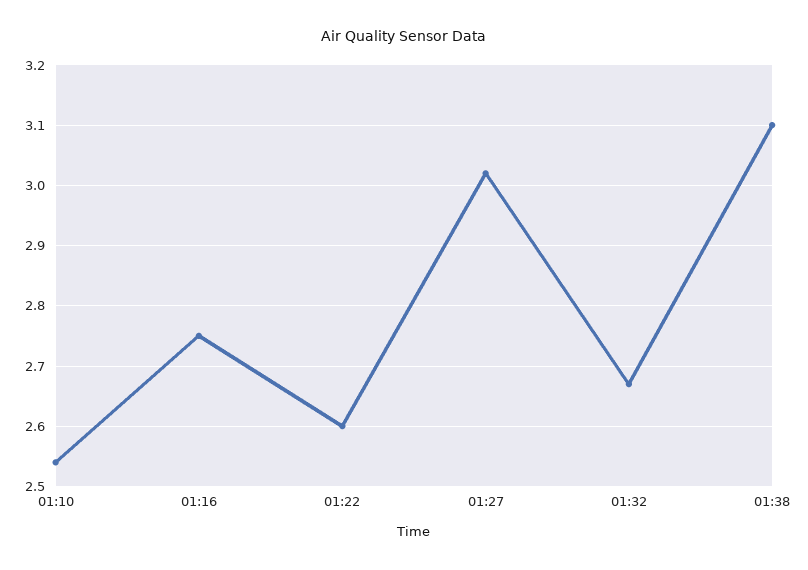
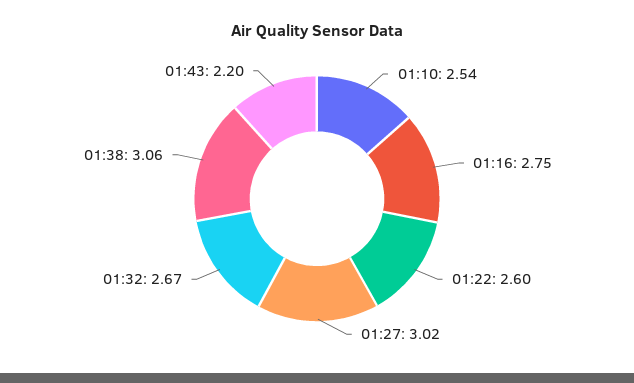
01:38: 3.1 -> 3.06
01:43: none -> 2.2

